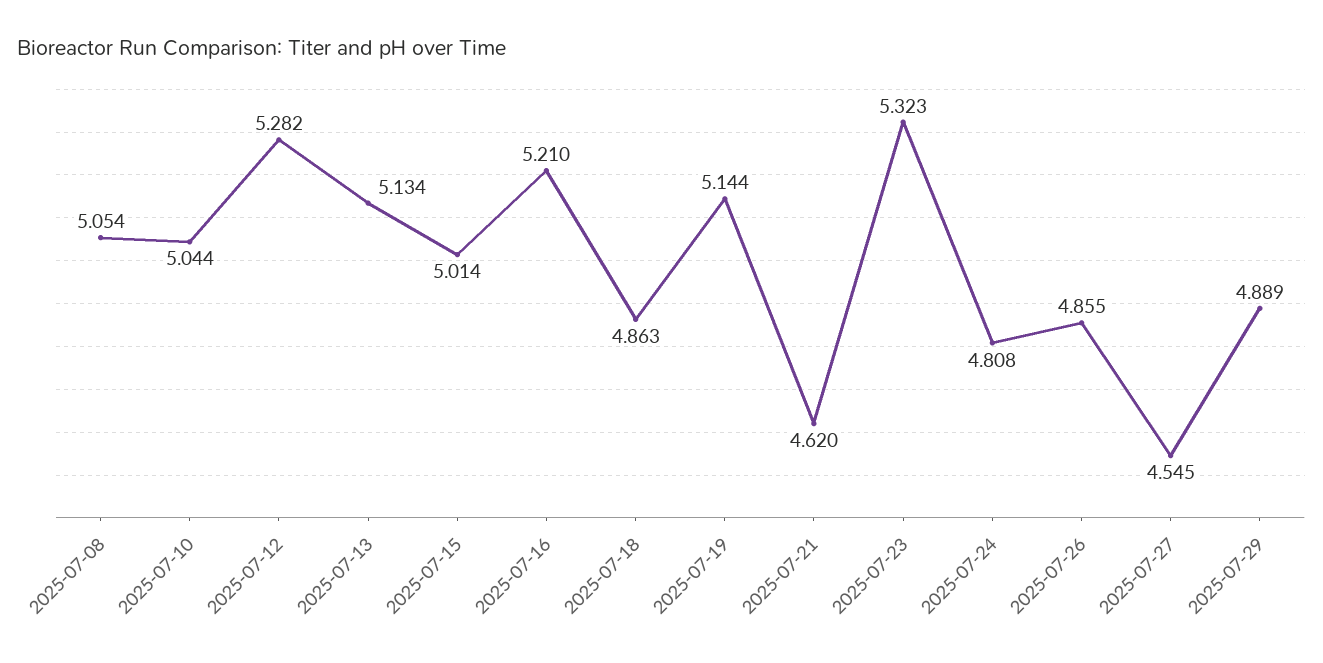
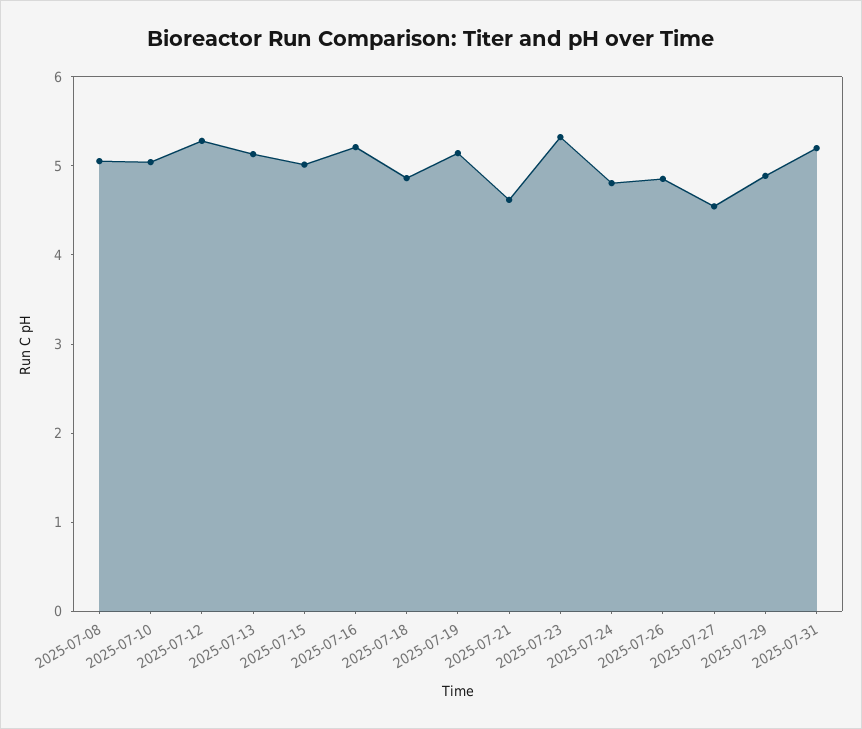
2025-07-31: none -> 5.2

